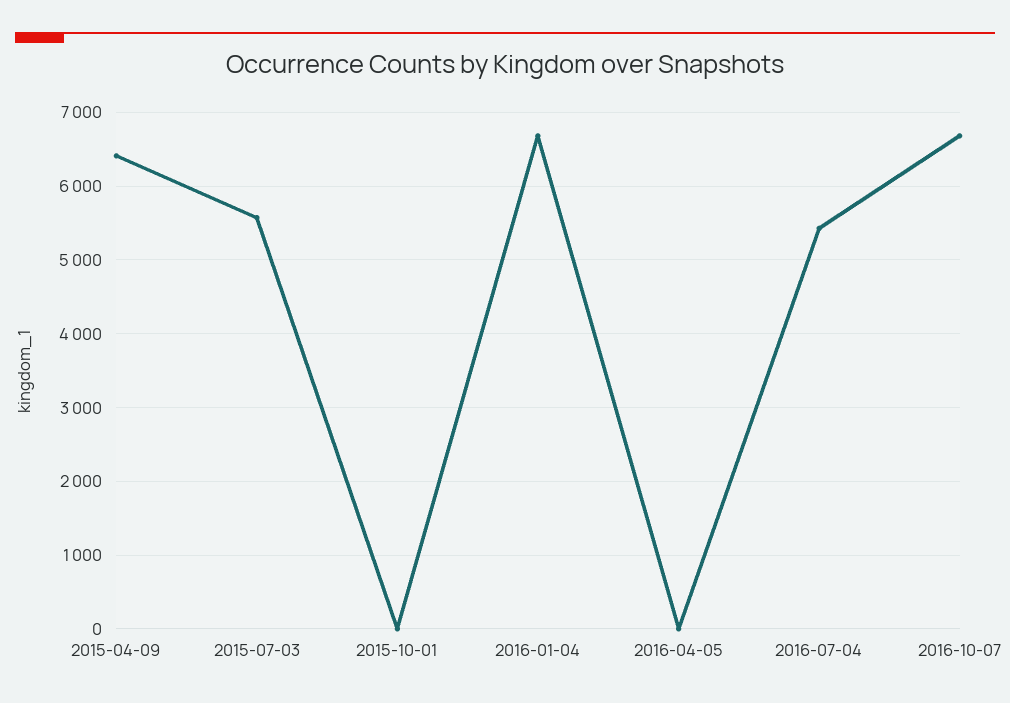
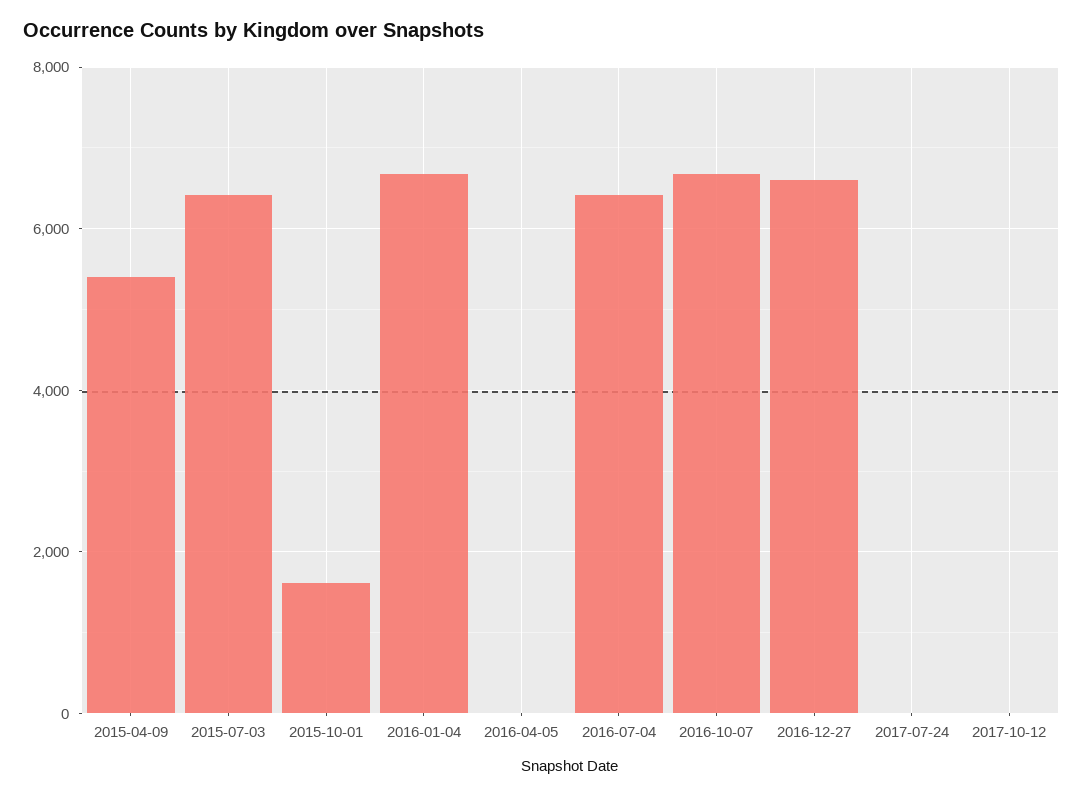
2015-04-09: 6400 -> 5400
2015-07-03: 5600 -> 6400
2015-10-01: 0 -> 1600
2016-07-04: 5400 -> 6400
2016-12-27: none -> 6600
2017-07-24: none -> 0
2017-10-12: none -> 0

